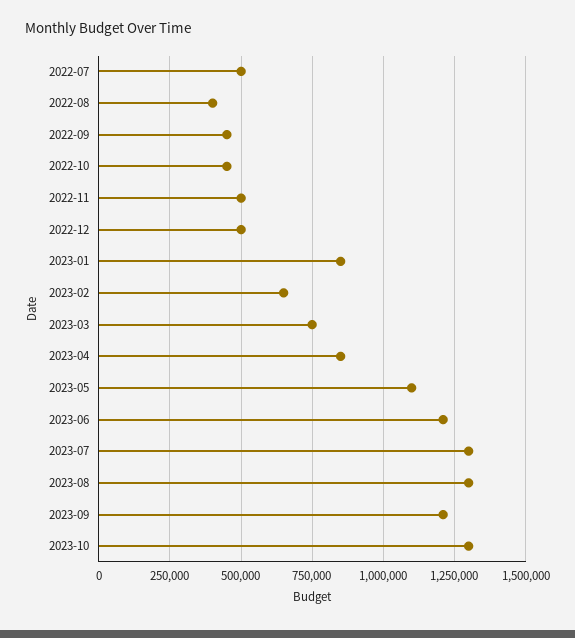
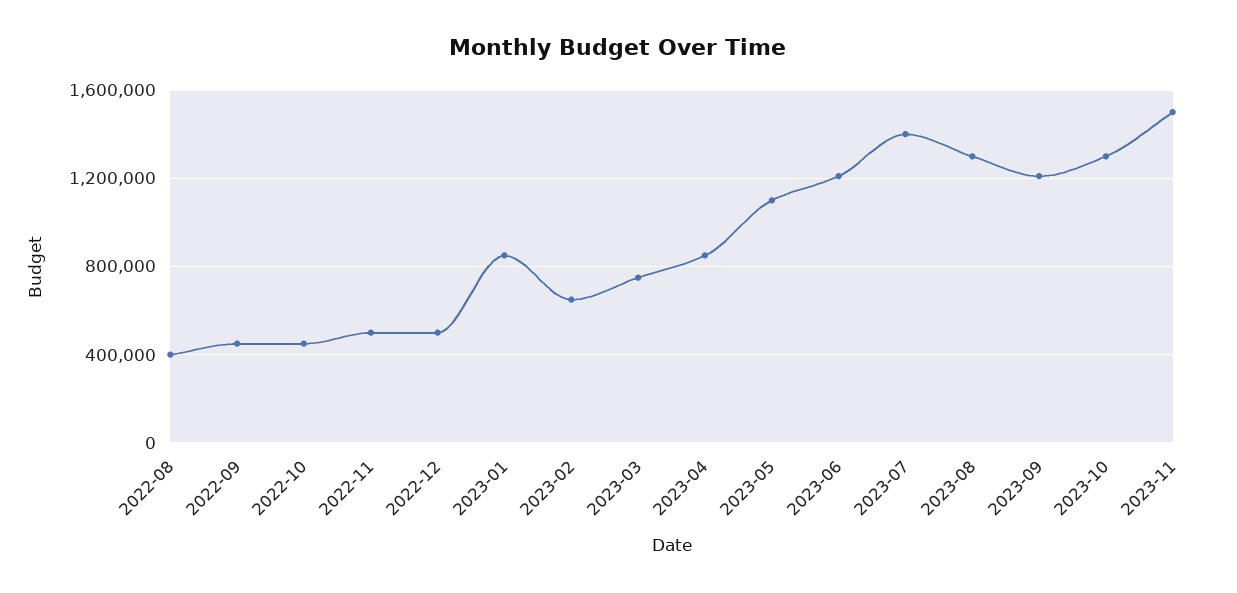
2022-07: 500000 -> none
2023-07: 1300000 -> 1400000
2023-11: none -> 1500000

